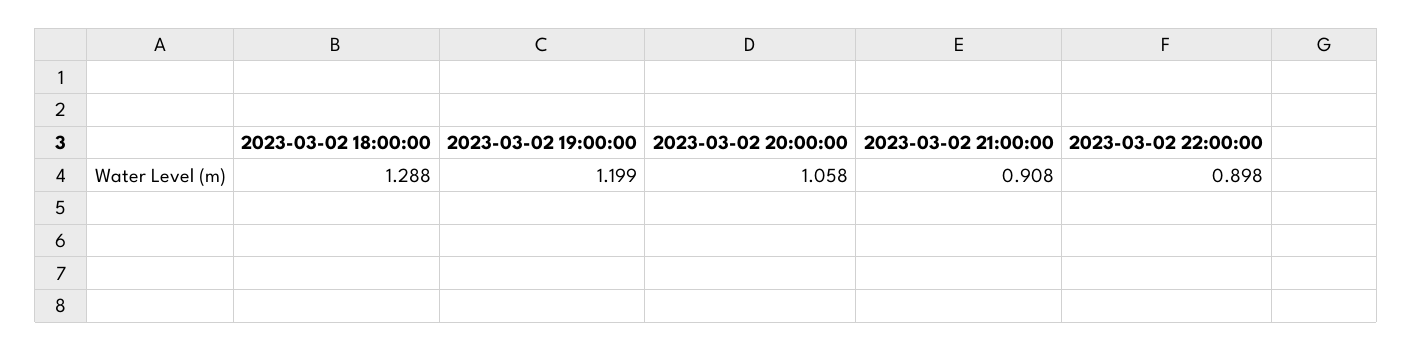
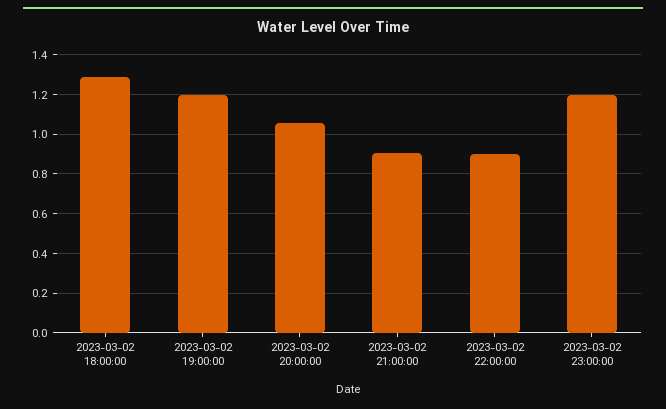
2023-03-02 23:00:00: none -> 1.2

